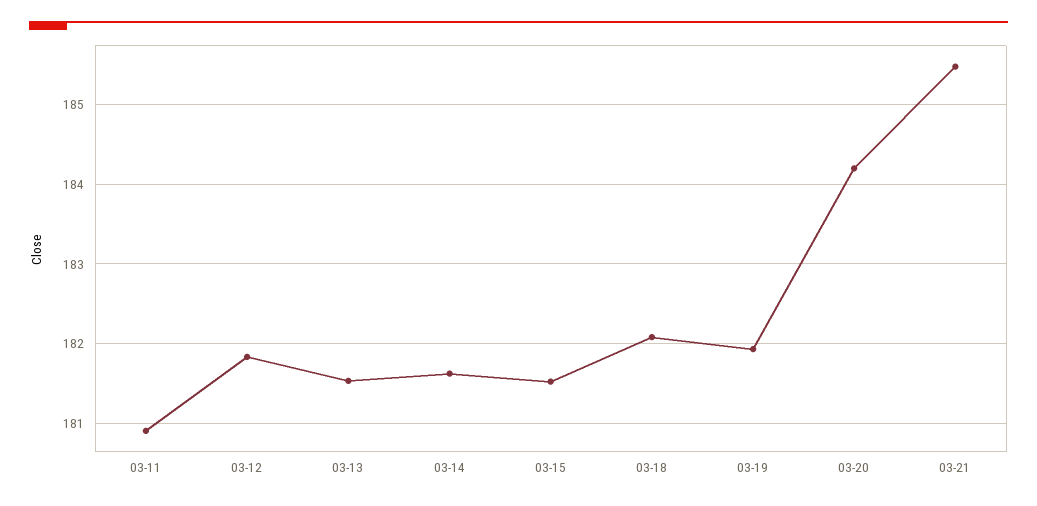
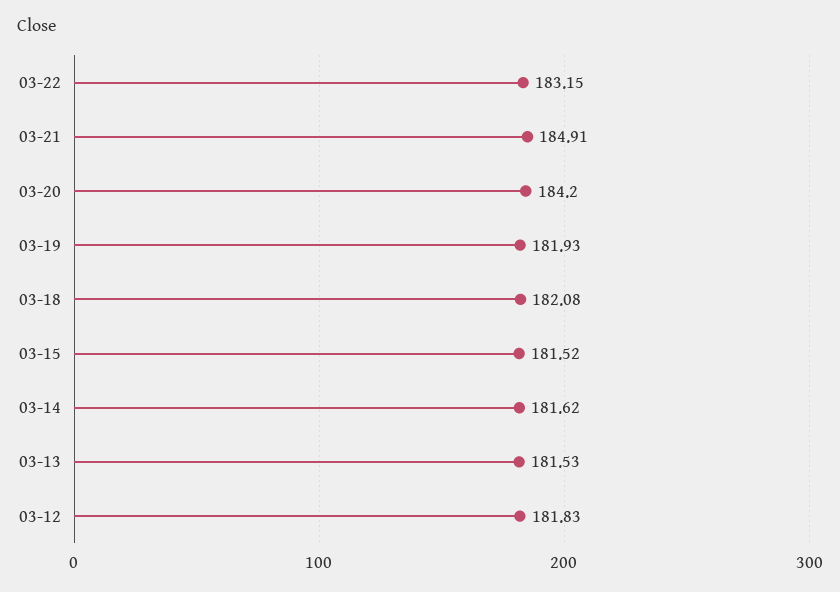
03-11: 180.9 -> none
03-21: 185.5 -> 184.91
03-22: none -> 183.15

